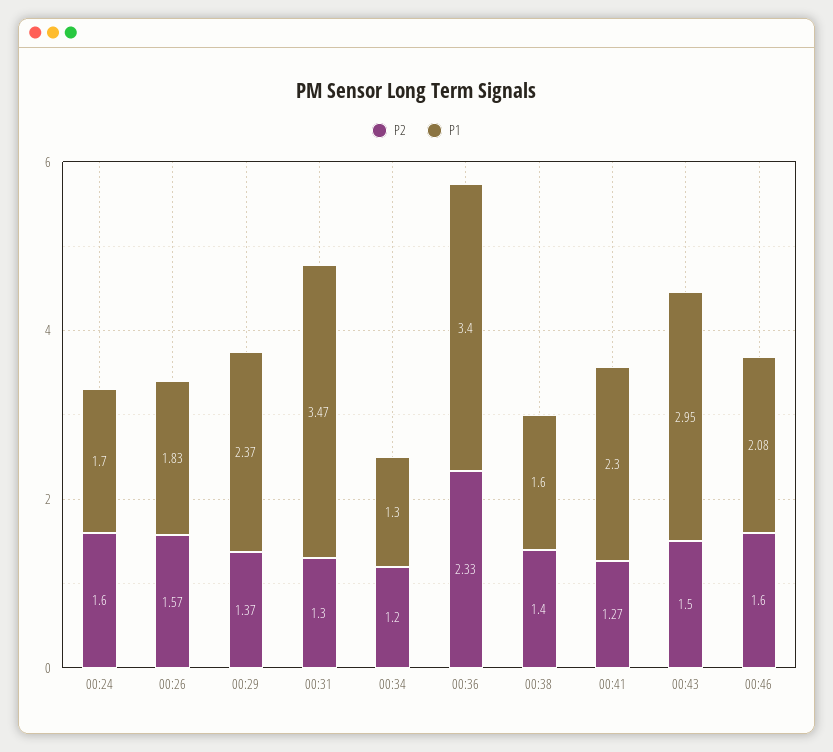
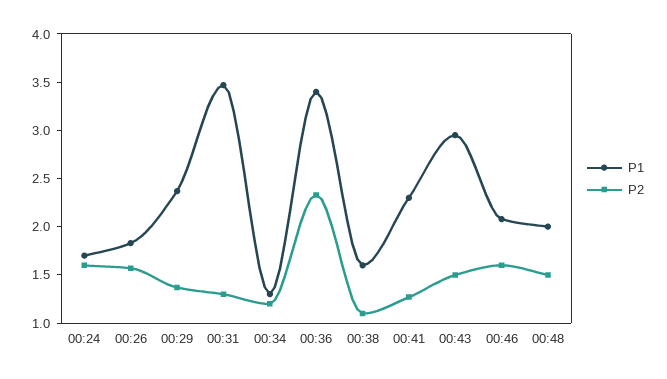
P2, 00:38: 1.4 -> 1.1
P1, 00:48: none -> 2
P2, 00:48: none -> 1.5

